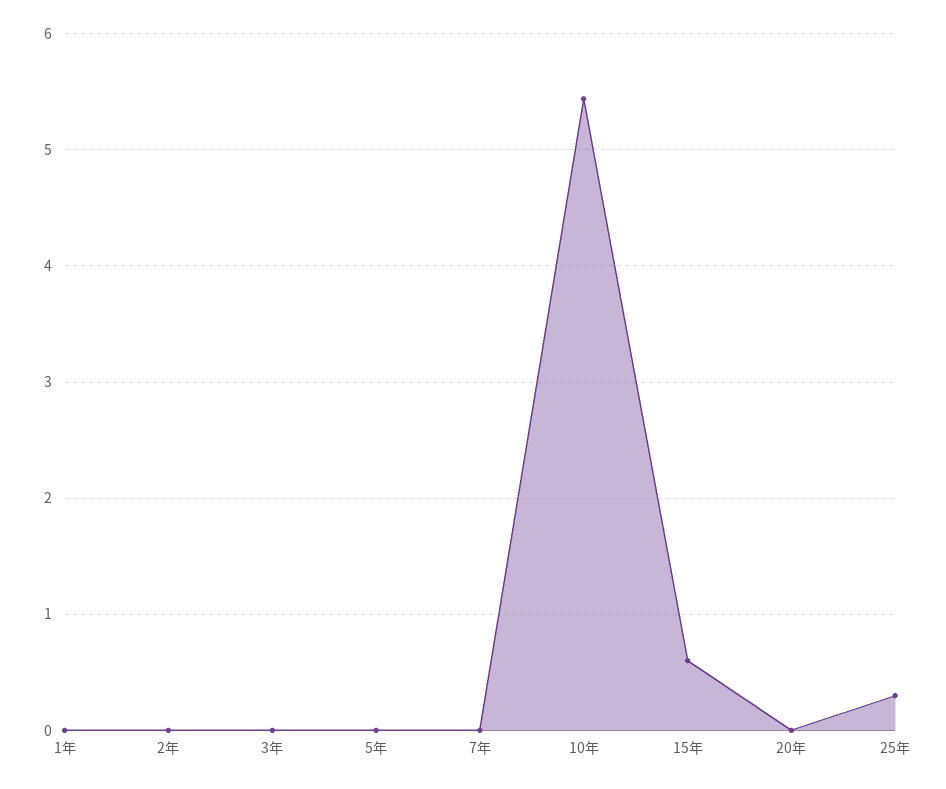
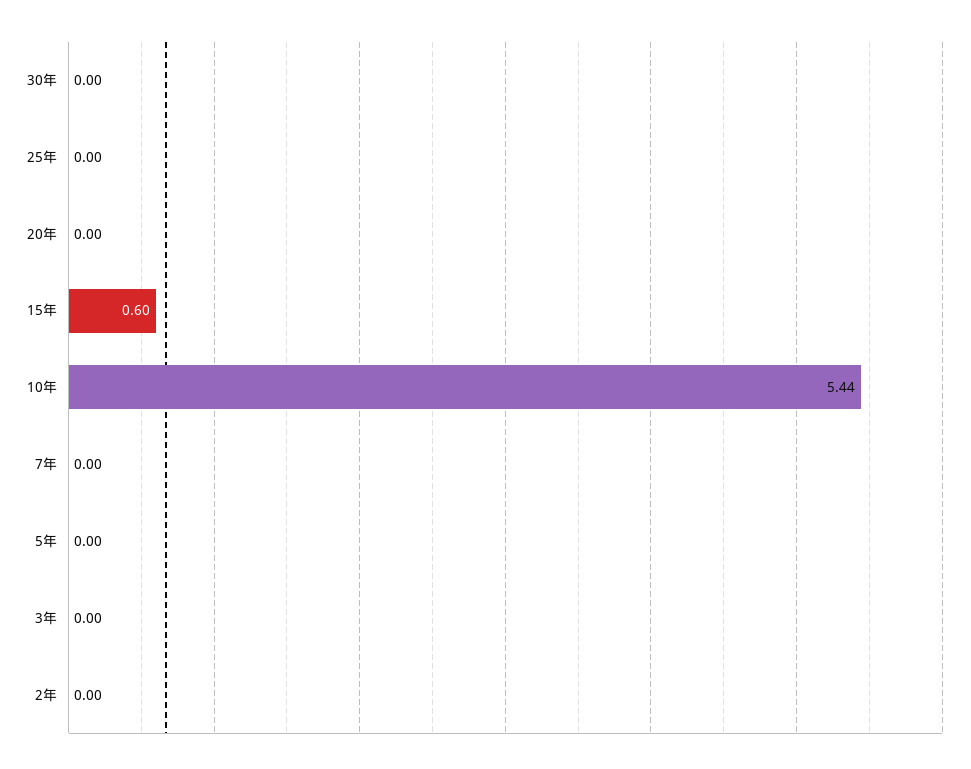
1年: 0 -> none
25年: 0.3 -> 0
30年: none -> 0

